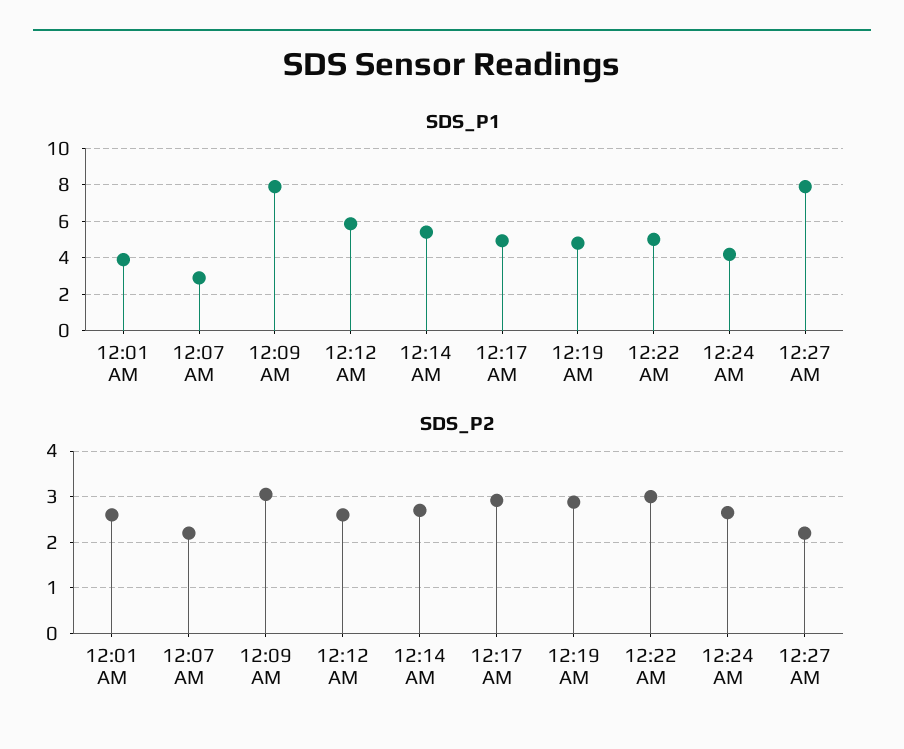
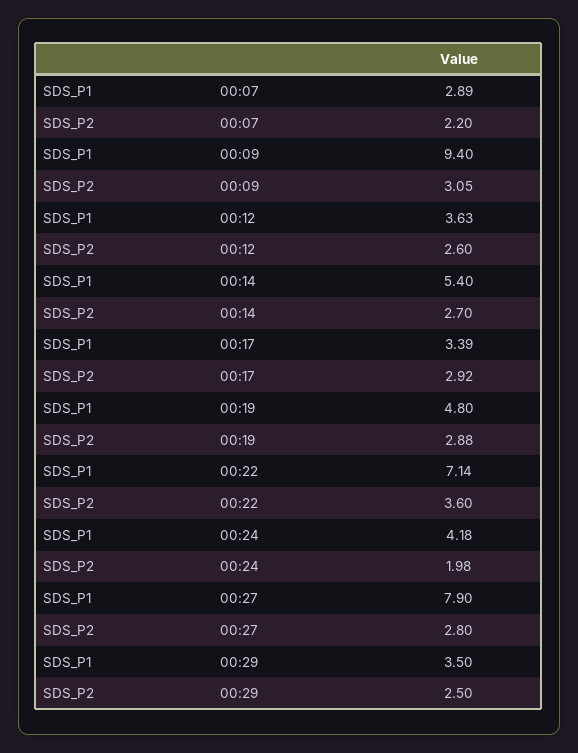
SDS_P1, 12:01 AM: 4 -> none
SDS_P1, 12:09 AM: 8 -> 9.4
SDS_P1, 12:12 AM: 6 -> 3.63
SDS_P1, 12:17 AM: 5 -> 3.39
SDS_P1, 12:22 AM: 5 -> 7.14
SDS_P2, 12:01 AM: 2.6 -> none
SDS_P2, 12:22 AM: 3 -> 3.6
SDS_P2, 12:24 AM: 2.6 -> 1.98
SDS_P2, 12:27 AM: 2.2 -> 2.8
SDS_P1, 00:29: none -> 3.5
SDS_P2, 00:29: none -> 2.5

